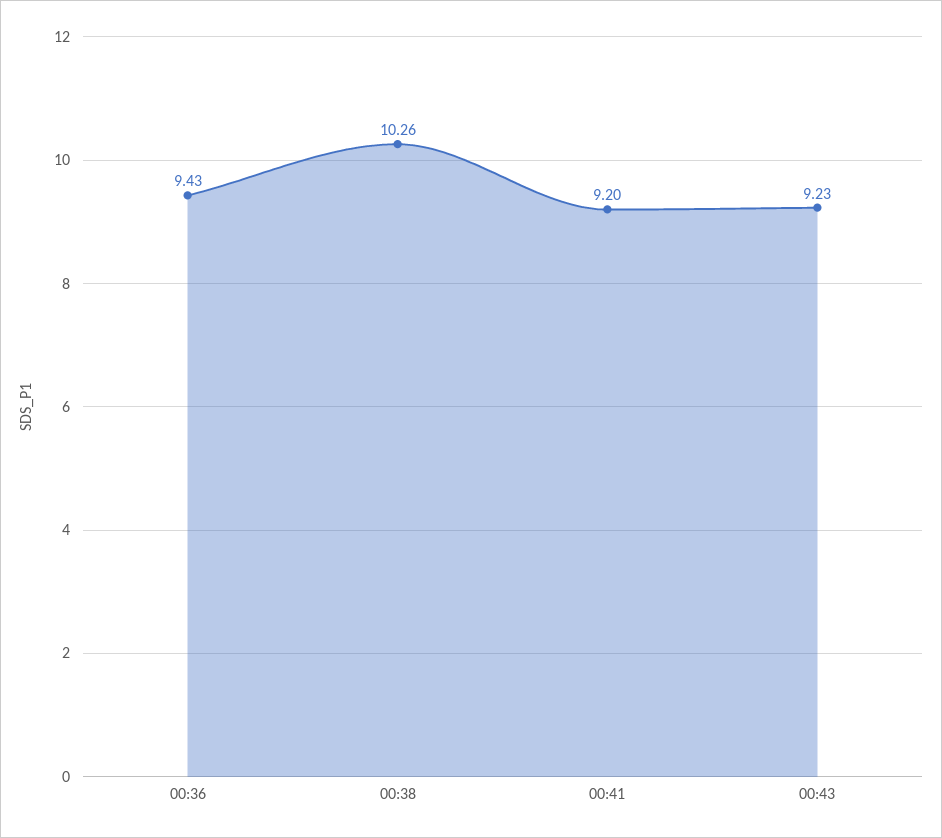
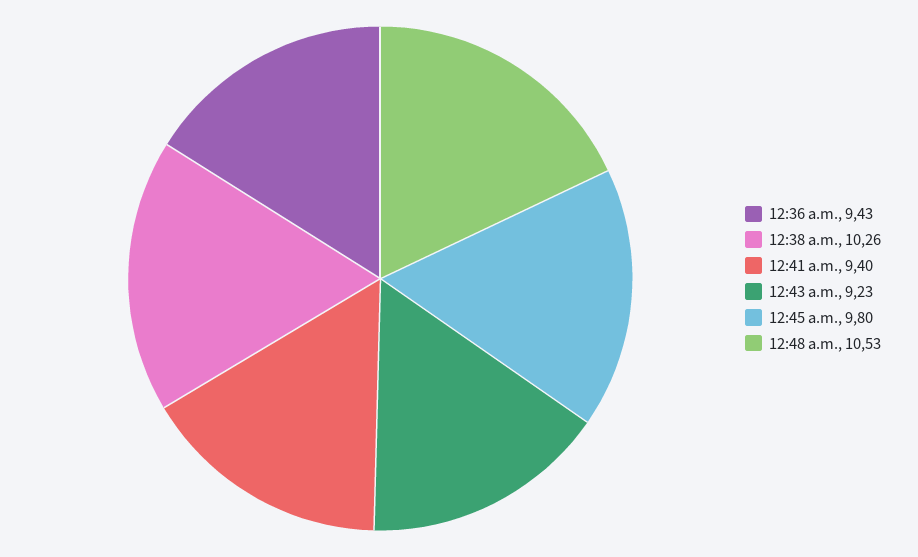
00:41: 9.2 -> 9.4
12:45 a.m.: none -> 9.8
12:48 a.m.: none -> 10.53

